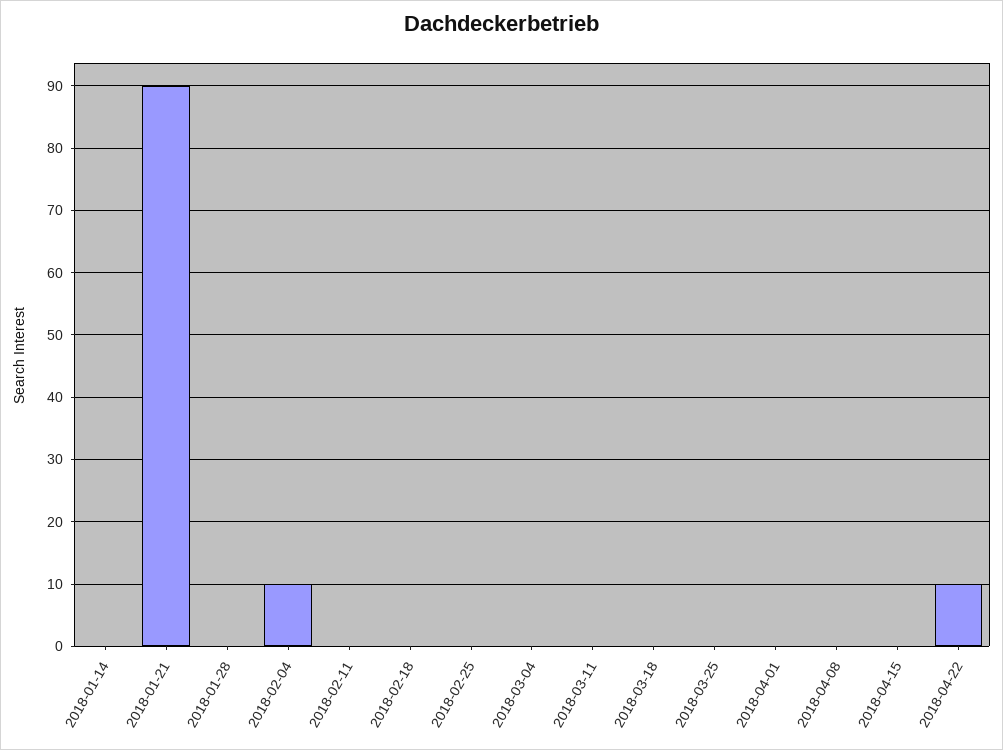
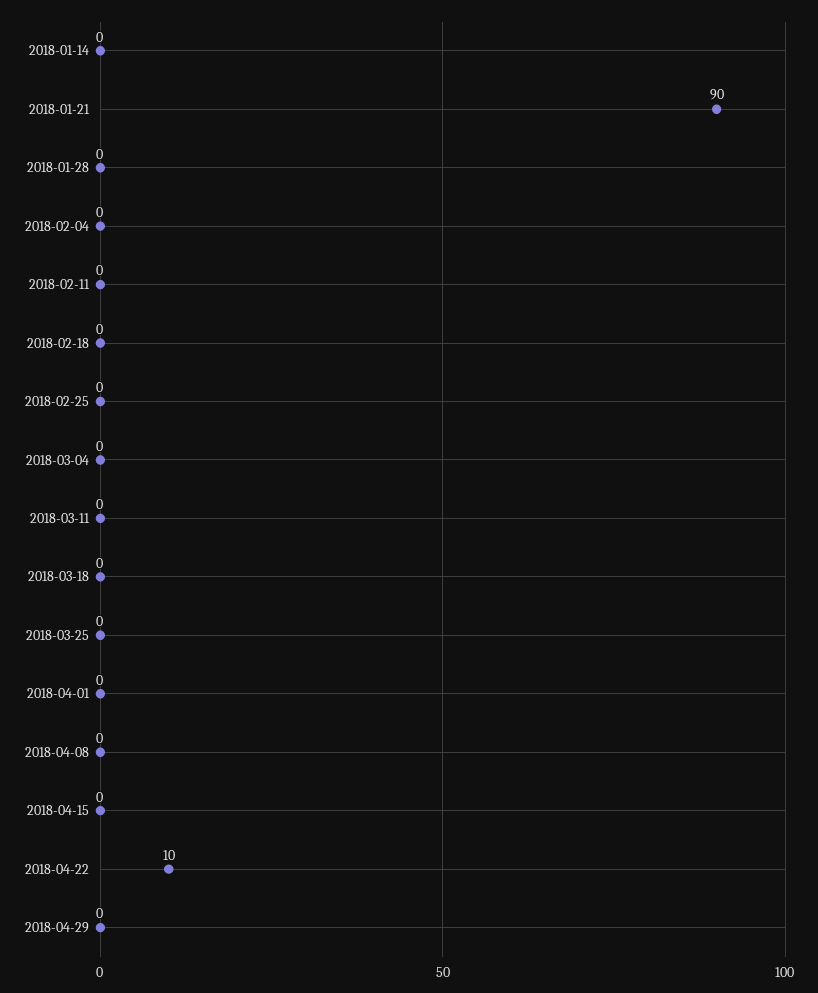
2018-02-04: 10 -> 0
2018-04-29: none -> 0

